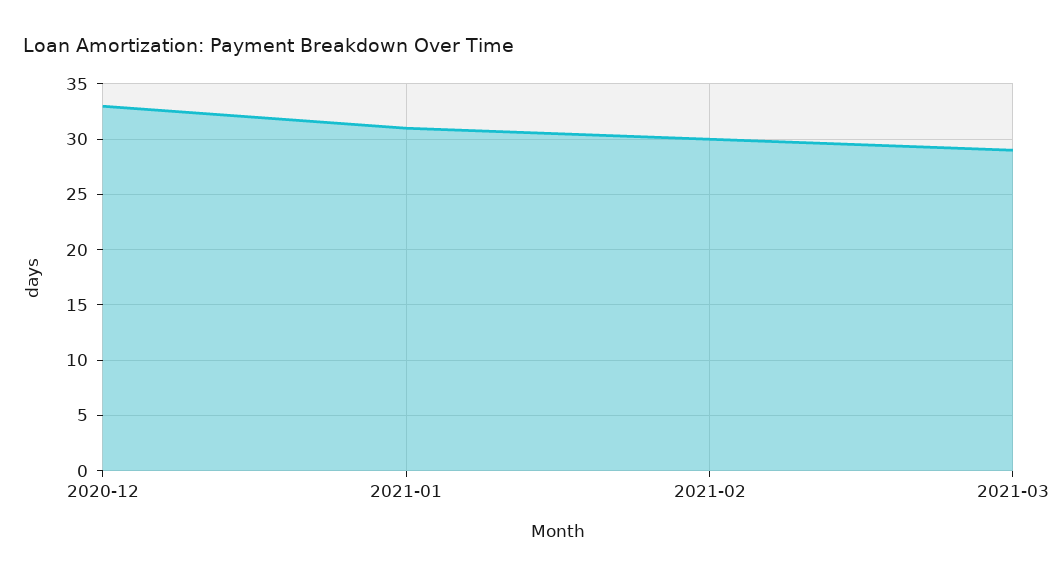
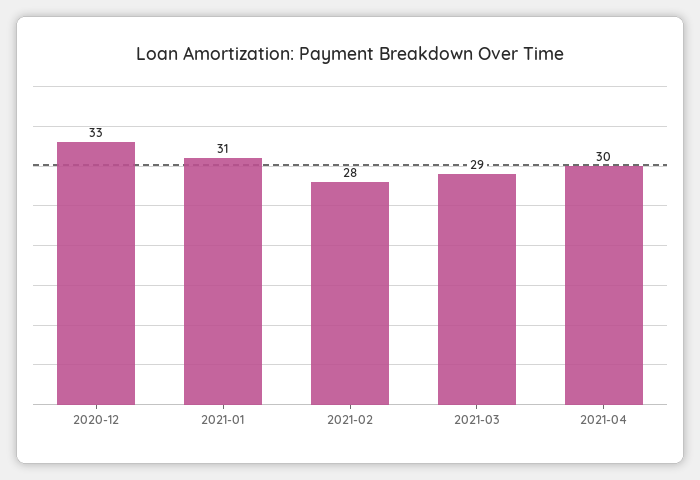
2021-02: 30 -> 28
2021-04: none -> 30

